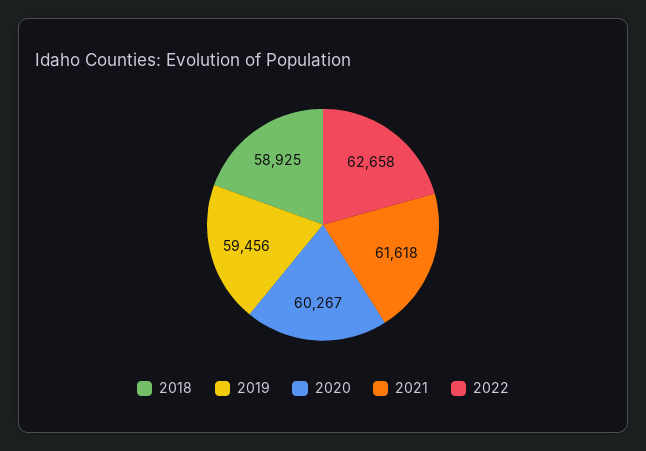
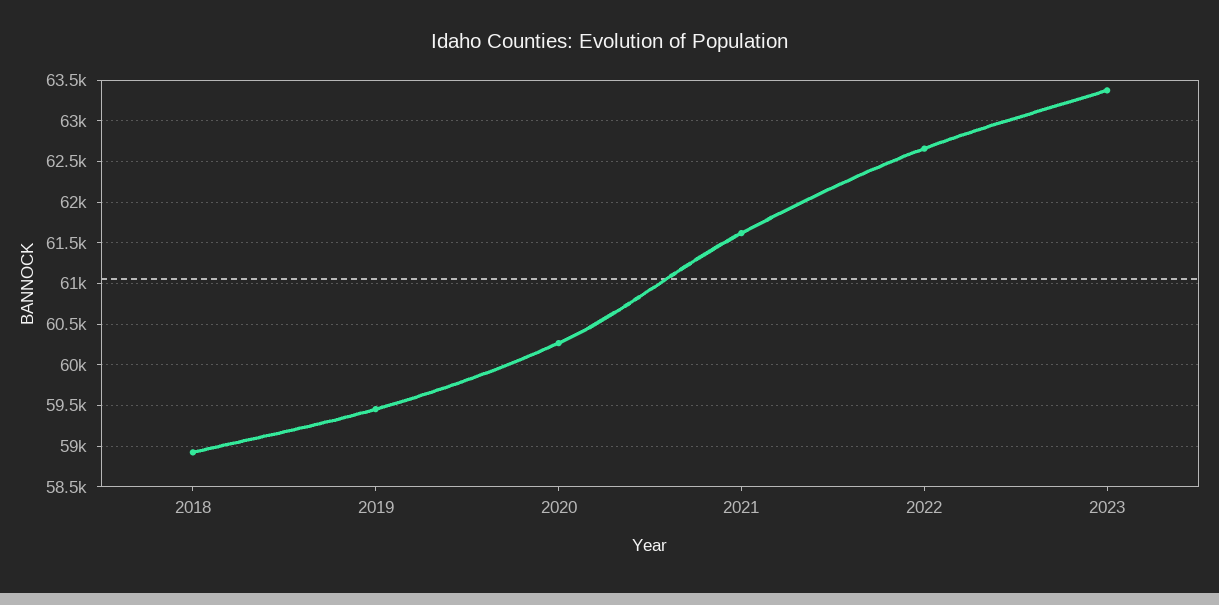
2023: none -> 63400

